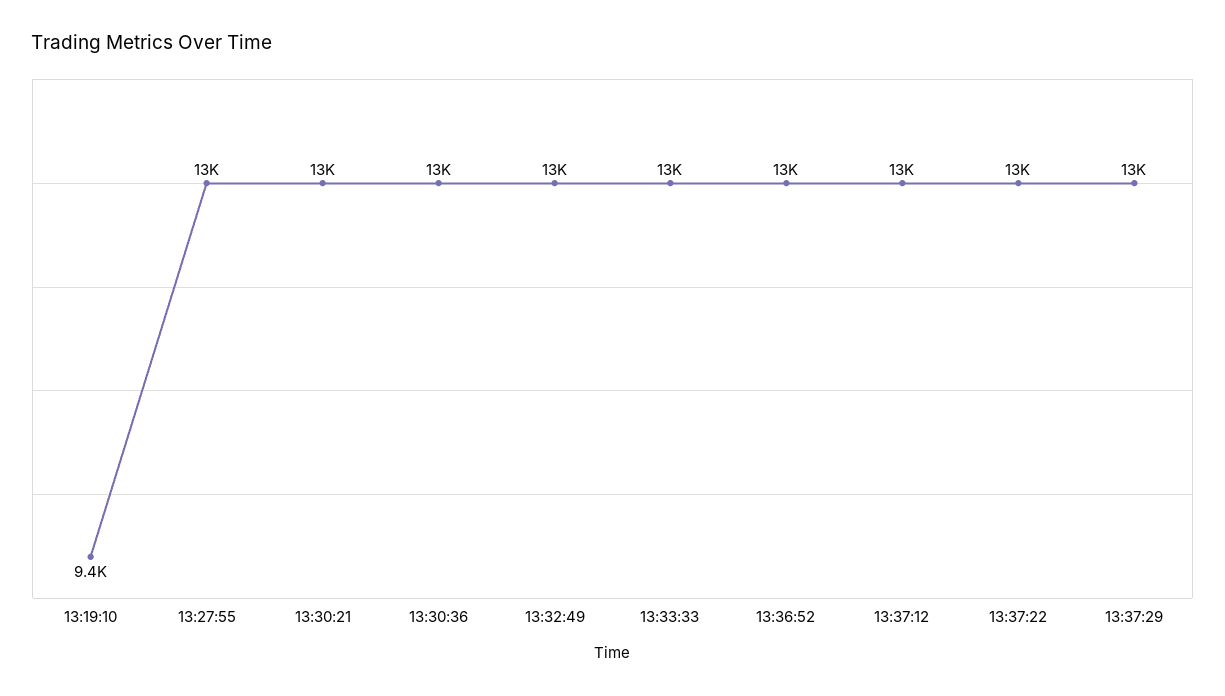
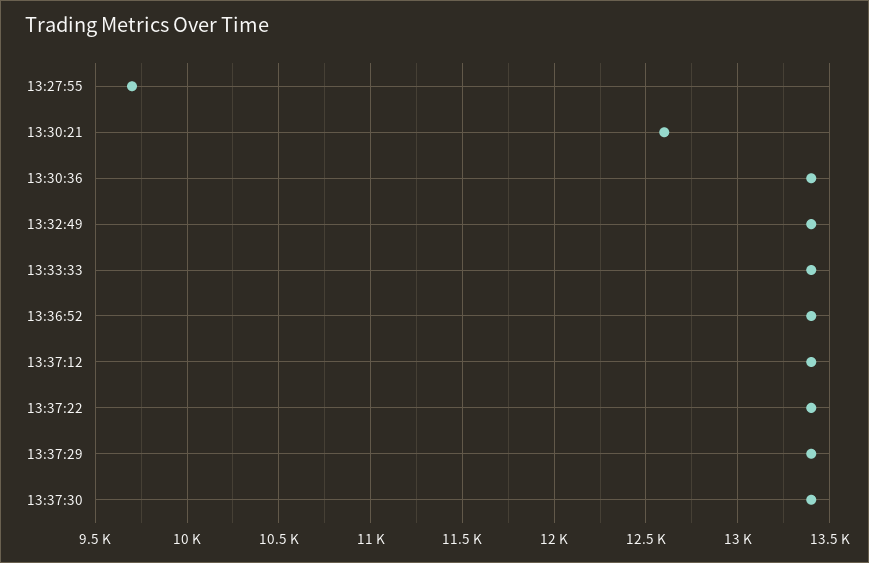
13:19:10: 9400 -> none
13:27:55: 13000 -> 9700
13:37:30: none -> 13400

